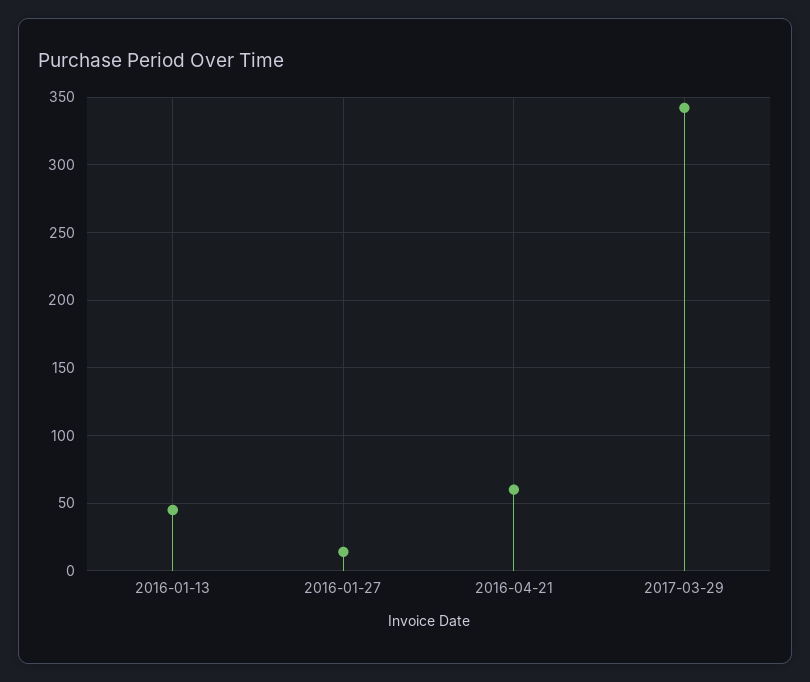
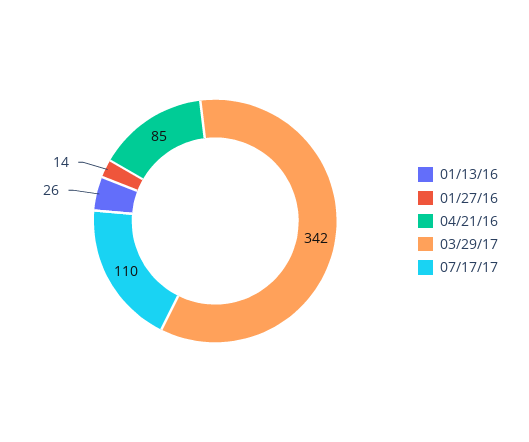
2016-01-13: 45 -> 26
2016-04-21: 60 -> 85
07/17/17: none -> 110

